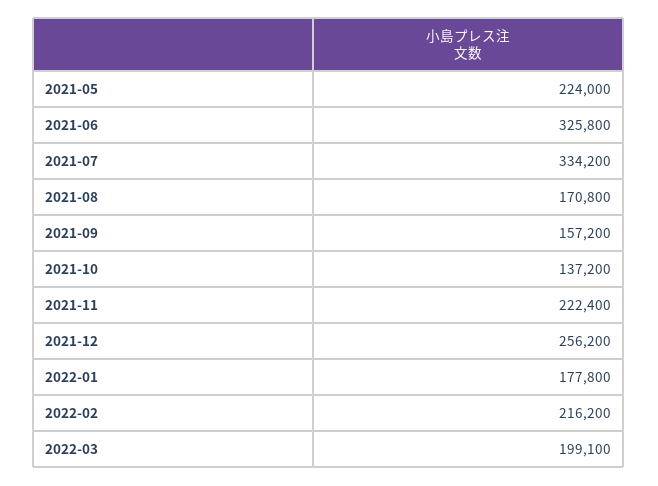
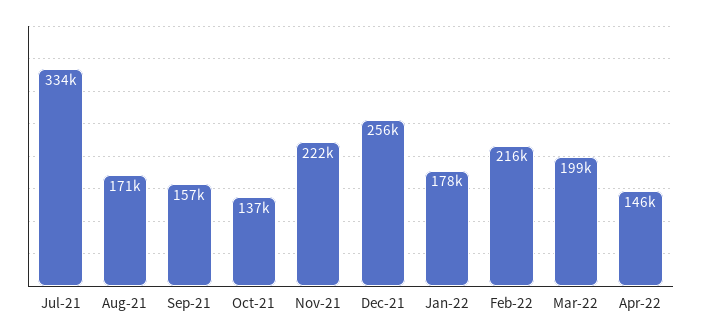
2021-05: 224000 -> none
2021-06: 325800 -> none
Apr-22: none -> 146000

